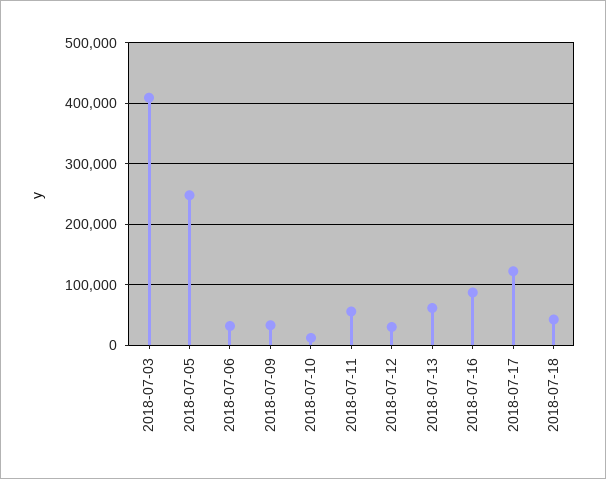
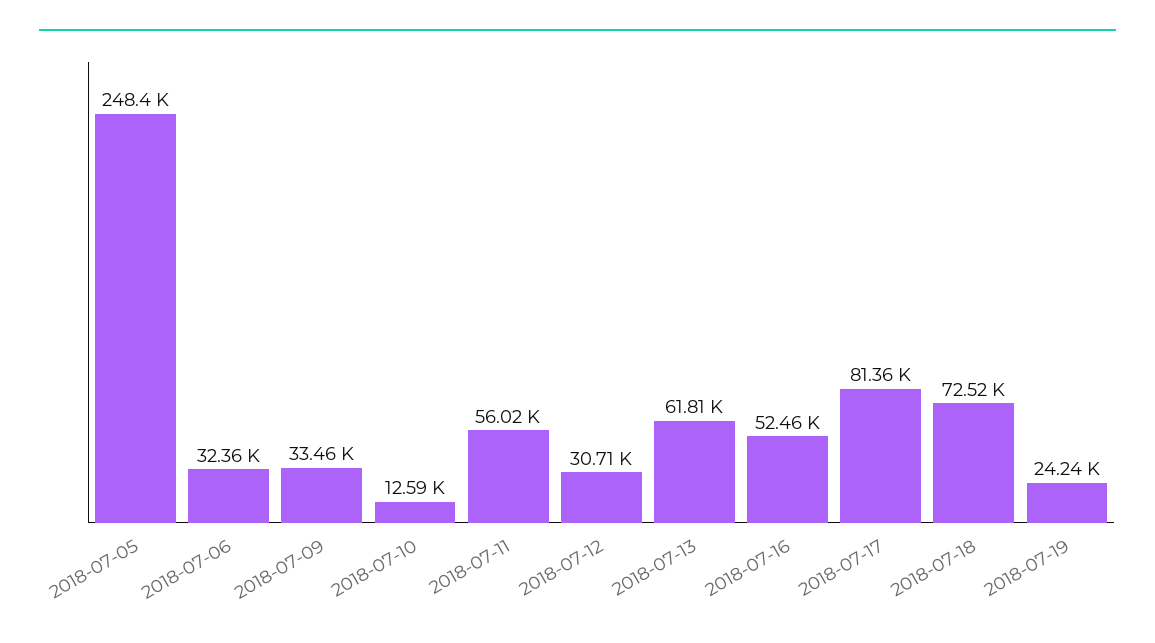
2018-07-03: 410000 -> none
2018-07-16: 90000 -> 52460
2018-07-17: 120000 -> 81360
2018-07-18: 40000 -> 72520
2018-07-19: none -> 24240

